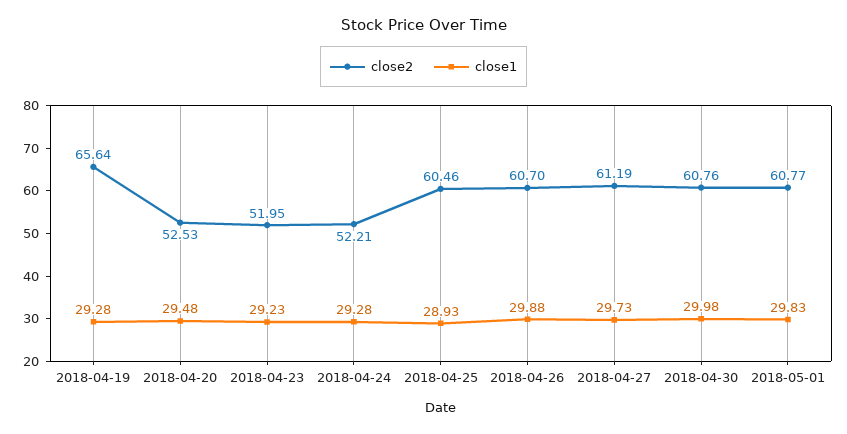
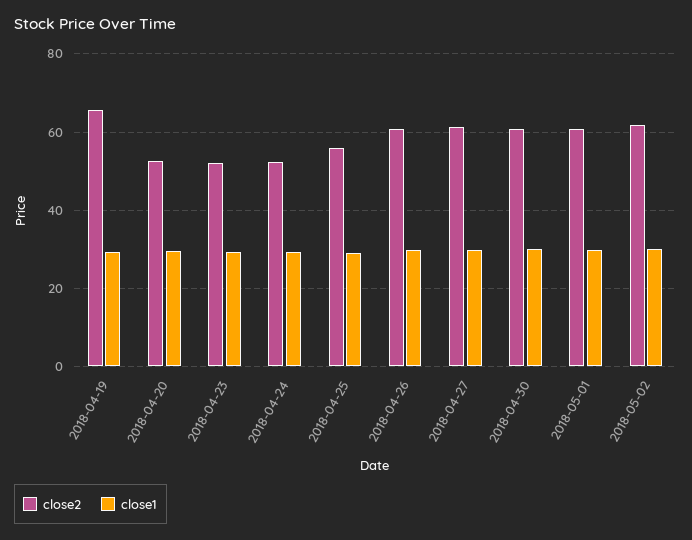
close2, 2018-04-25: 60.46 -> 56
close2, 2018-05-02: none -> 62
close1, 2018-05-02: none -> 30

